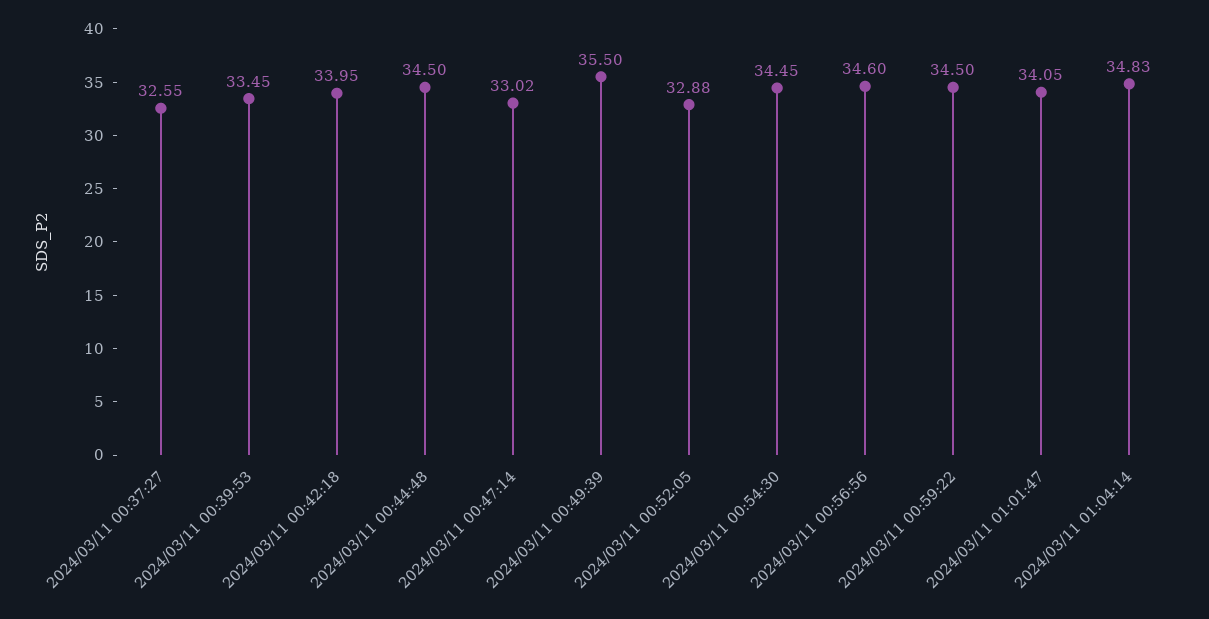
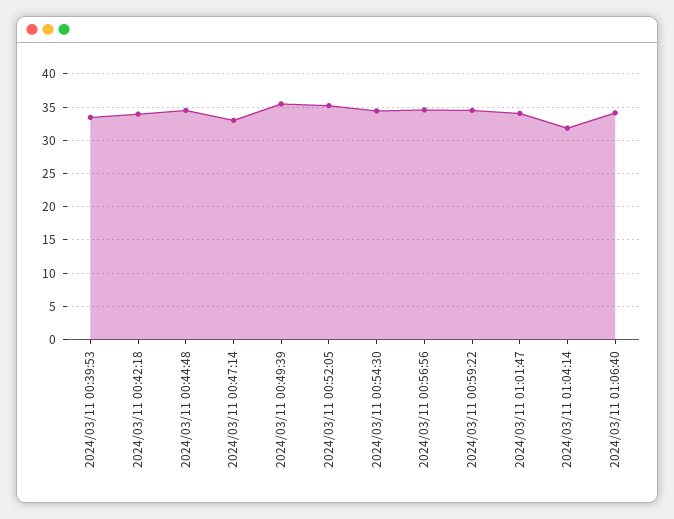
2024/03/11 00:37:27: 32.55 -> none
2024/03/11 00:52:05: 32.88 -> 35
2024/03/11 01:04:14: 34.83 -> 32
2024/03/11 01:06:40: none -> 34

